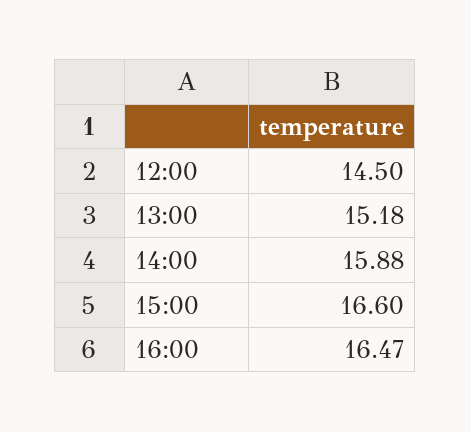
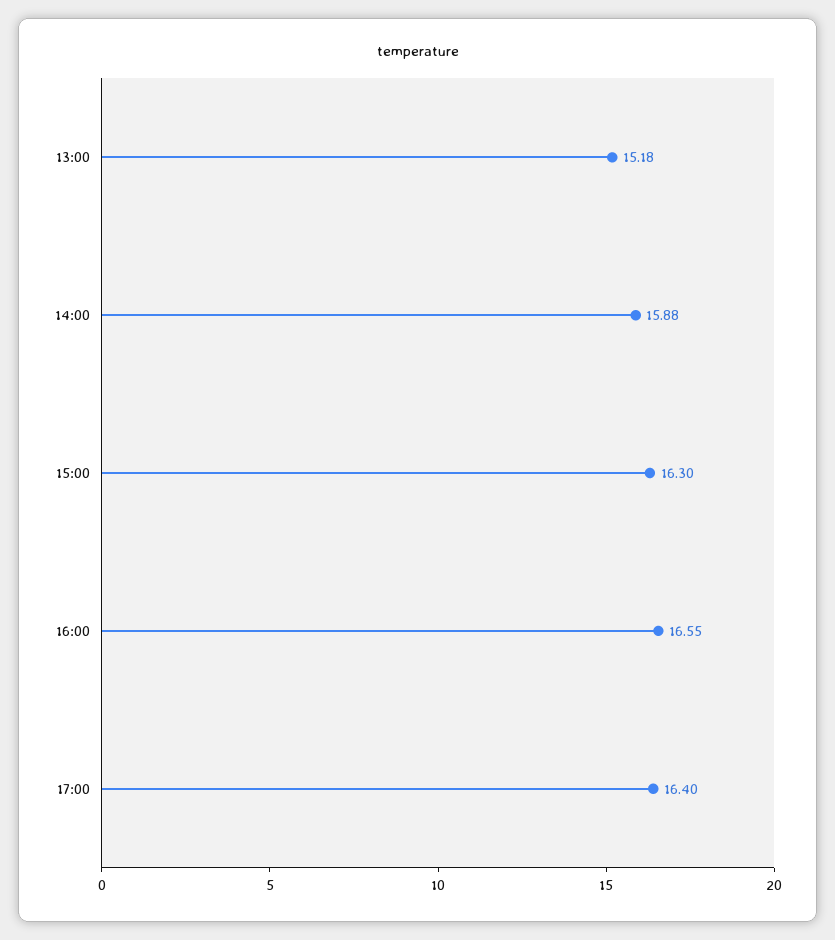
12:00: 14.5 -> none
15:00: 16.6 -> 16.3
16:00: 16.47 -> 16.55
17:00: none -> 16.4

